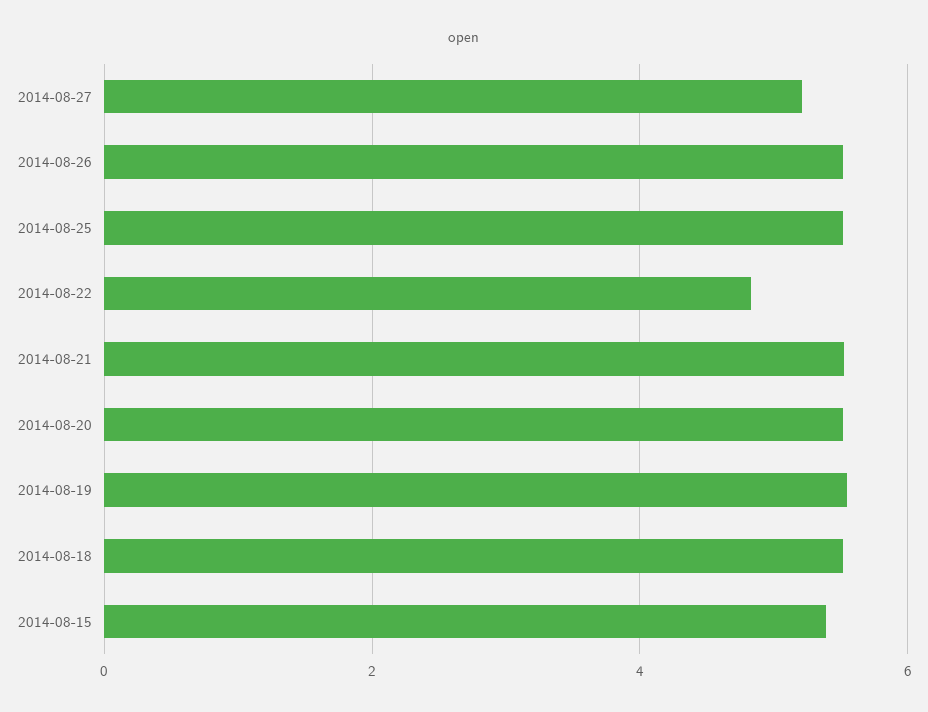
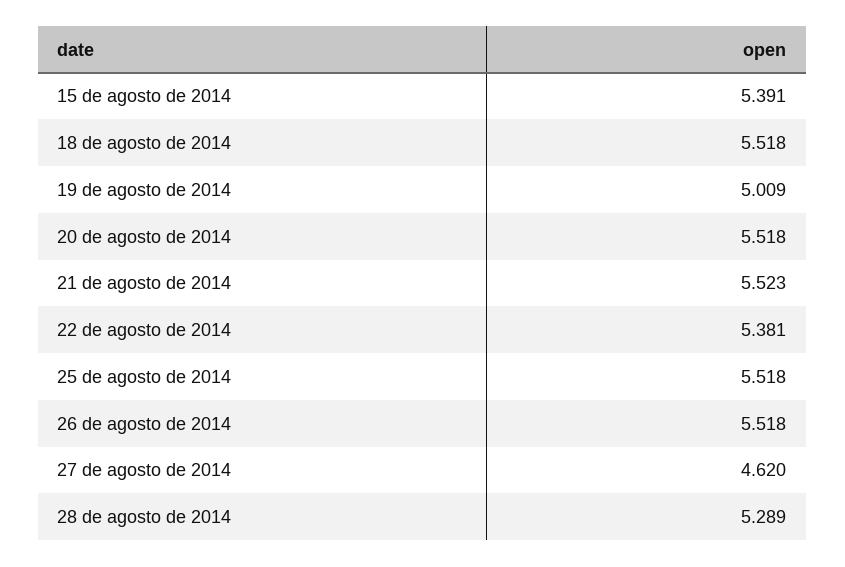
2014-08-27: 5.2 -> 4.62
2014-08-22: 4.8 -> 5.381
2014-08-19: 5.6 -> 5.009
28 de agosto de 2014: none -> 5.289

